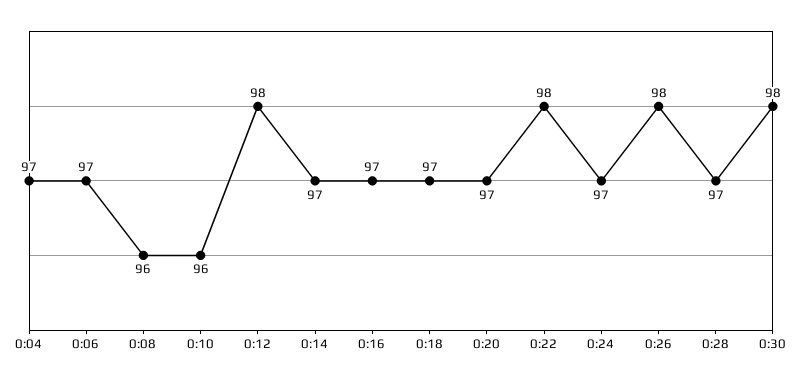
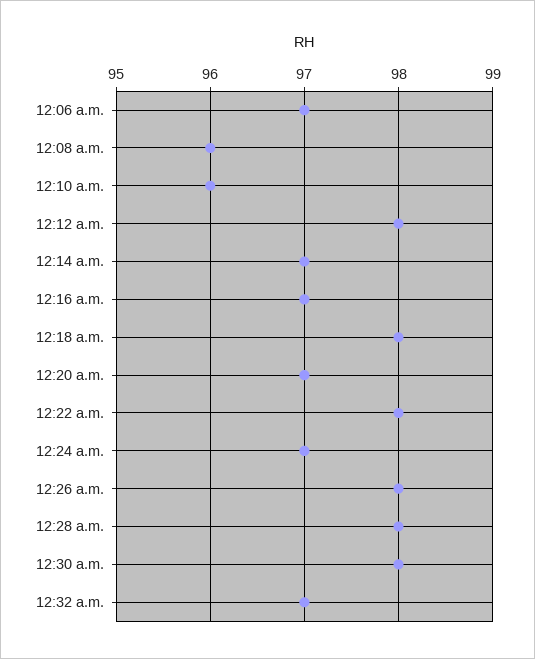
0:04: 97 -> none
0:18: 97 -> 98
0:28: 97 -> 98
12:32 a.m.: none -> 97

